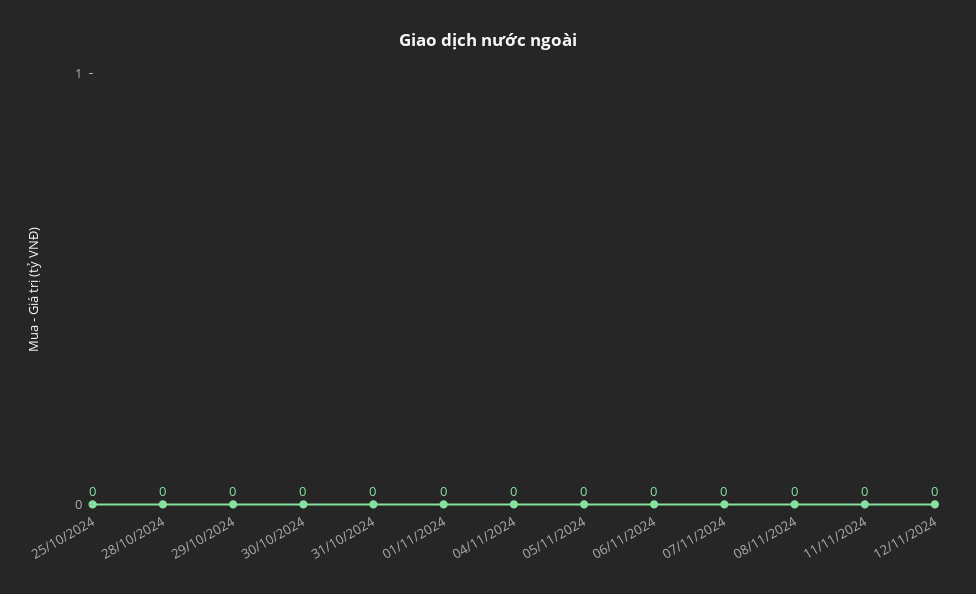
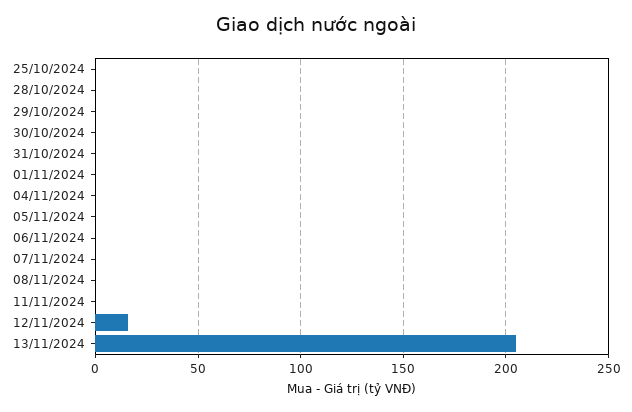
12/11/2024: 0 -> 15
13/11/2024: none -> 205

